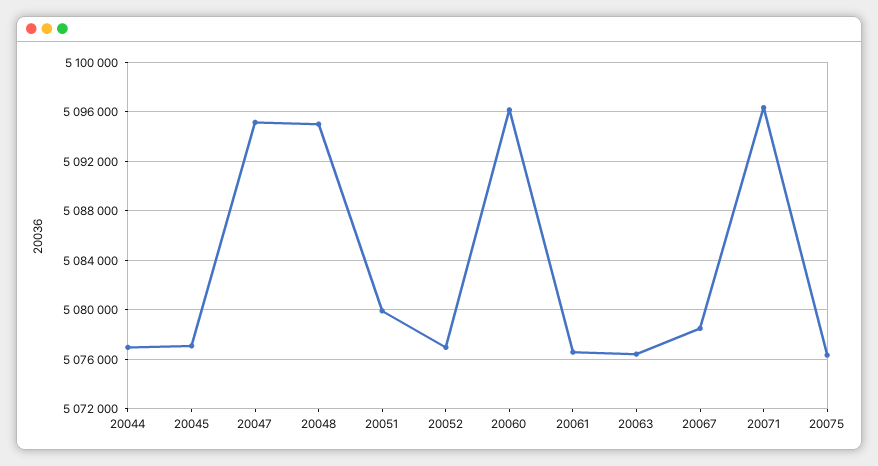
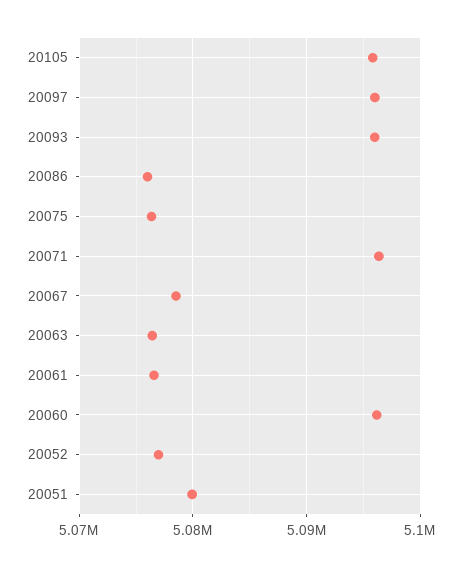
20044: 5077000 -> none
20045: 5077000 -> none
20047: 5095000 -> none
20048: 5095000 -> none
20105: none -> 5096000
20097: none -> 5096000
20093: none -> 5096000
20086: none -> 5076000

